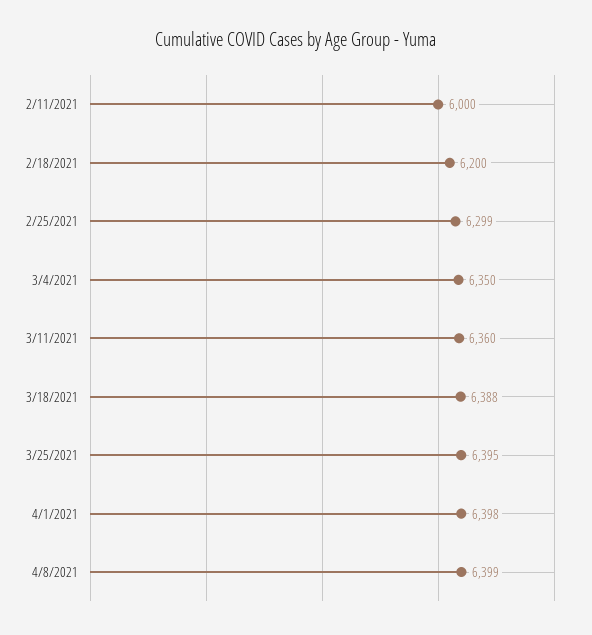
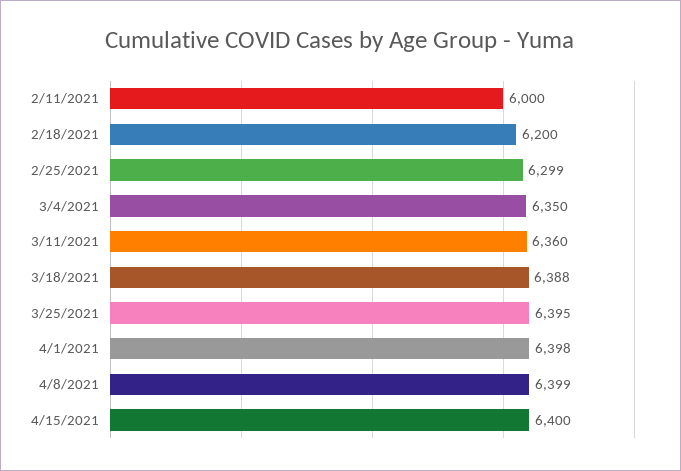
4/15/2021: none -> 6400

